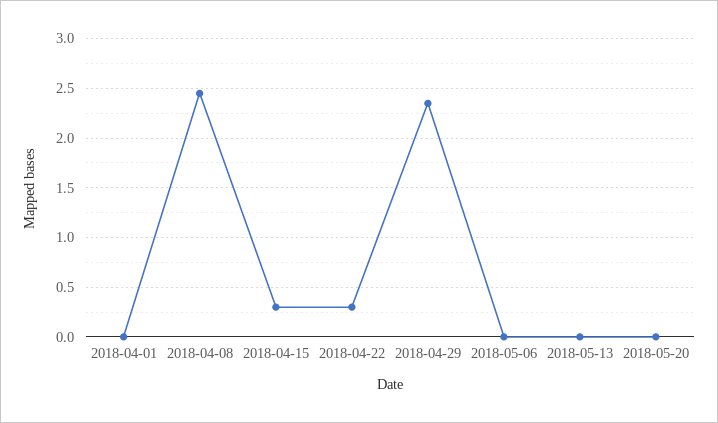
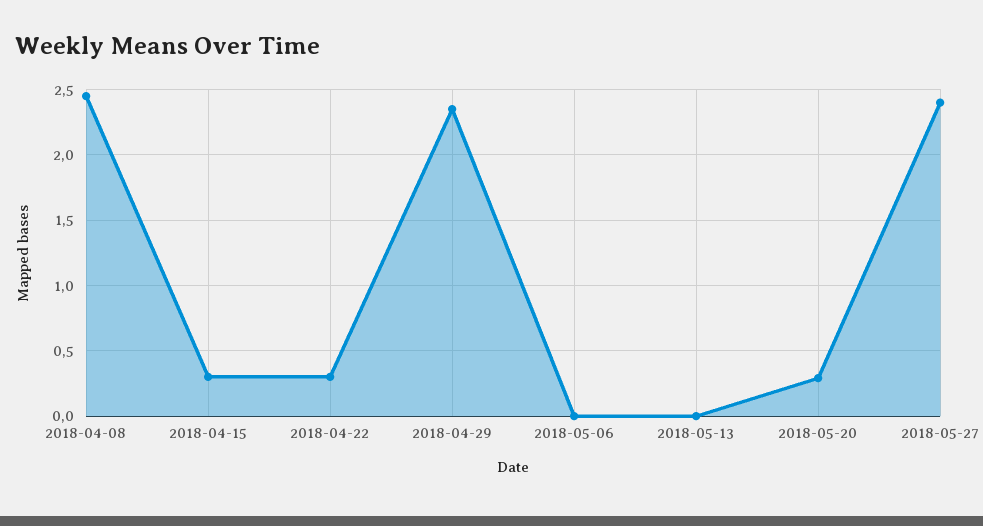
2018-04-01: 0 -> none
2018-05-20: 0 -> 0.3
2018-05-27: none -> 2.4

